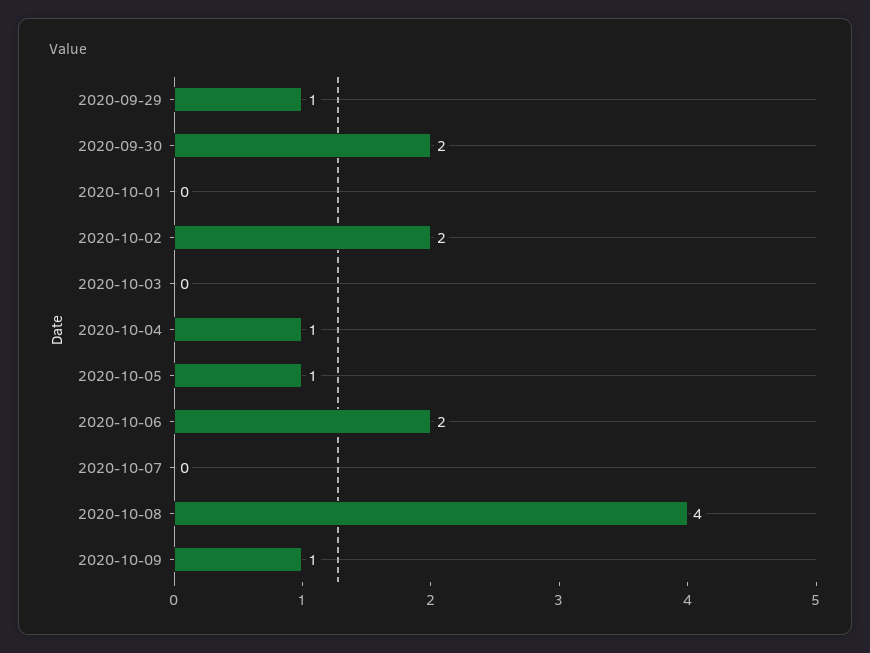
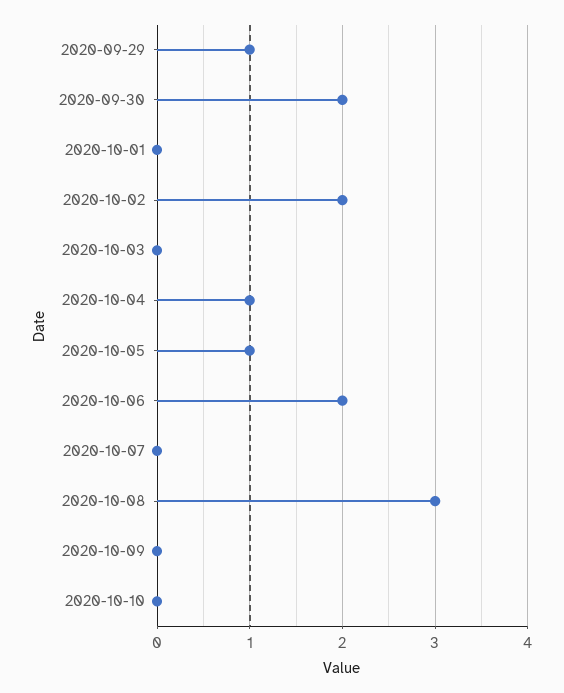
2020-10-08: 4 -> 3
2020-10-09: 1 -> 0
2020-10-10: none -> 0

